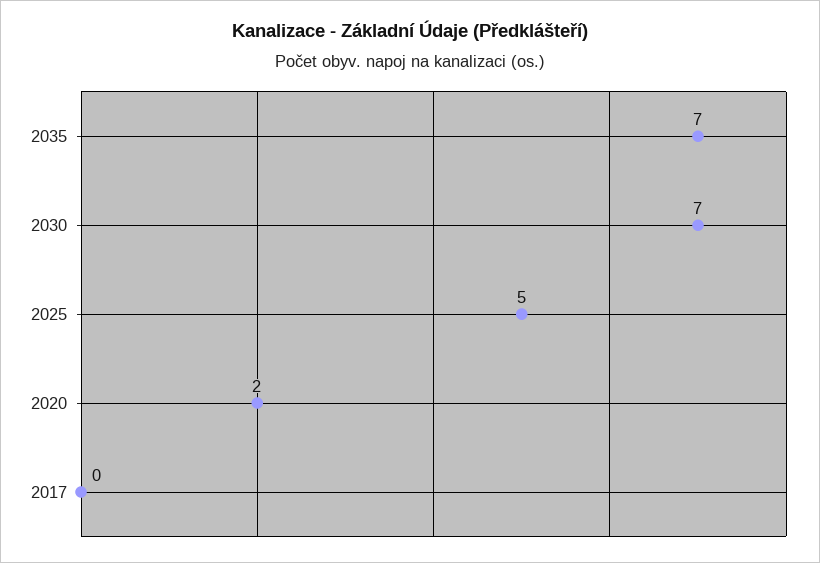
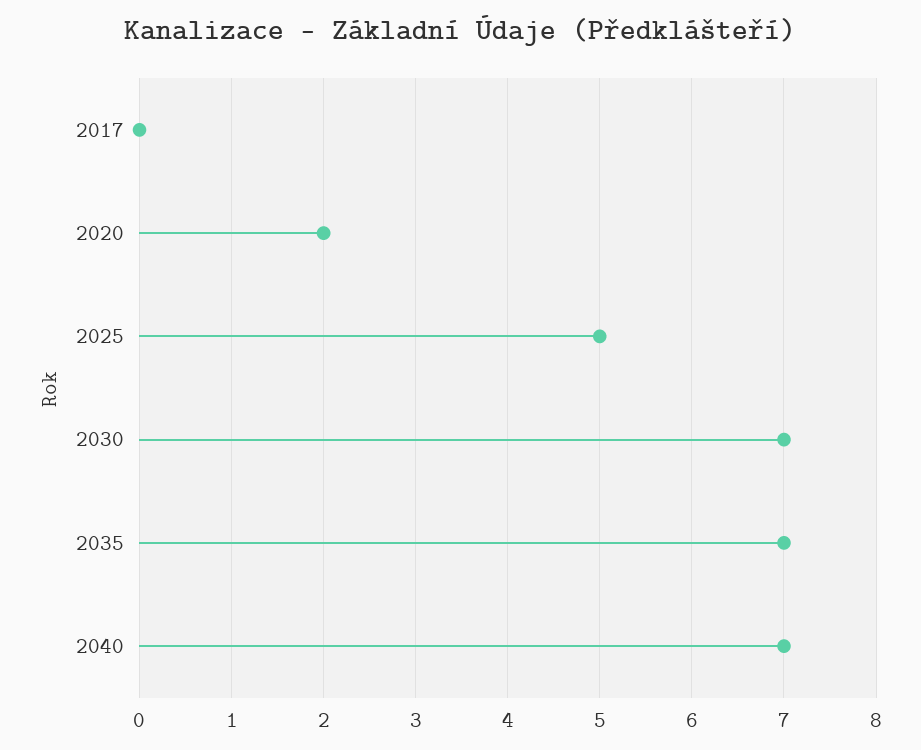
2040: none -> 7

